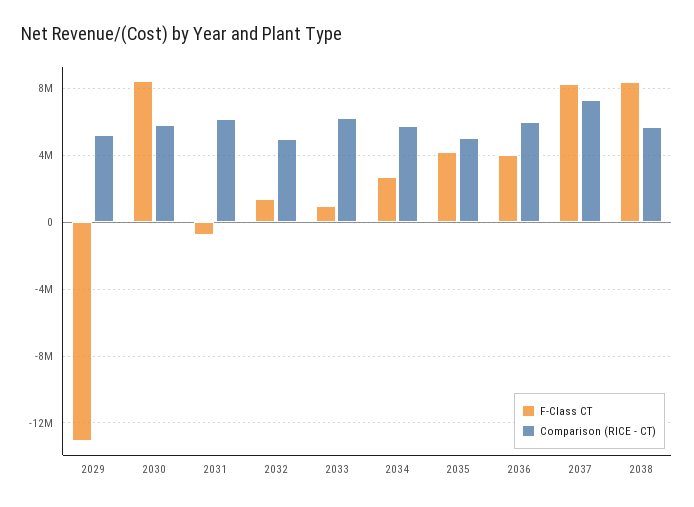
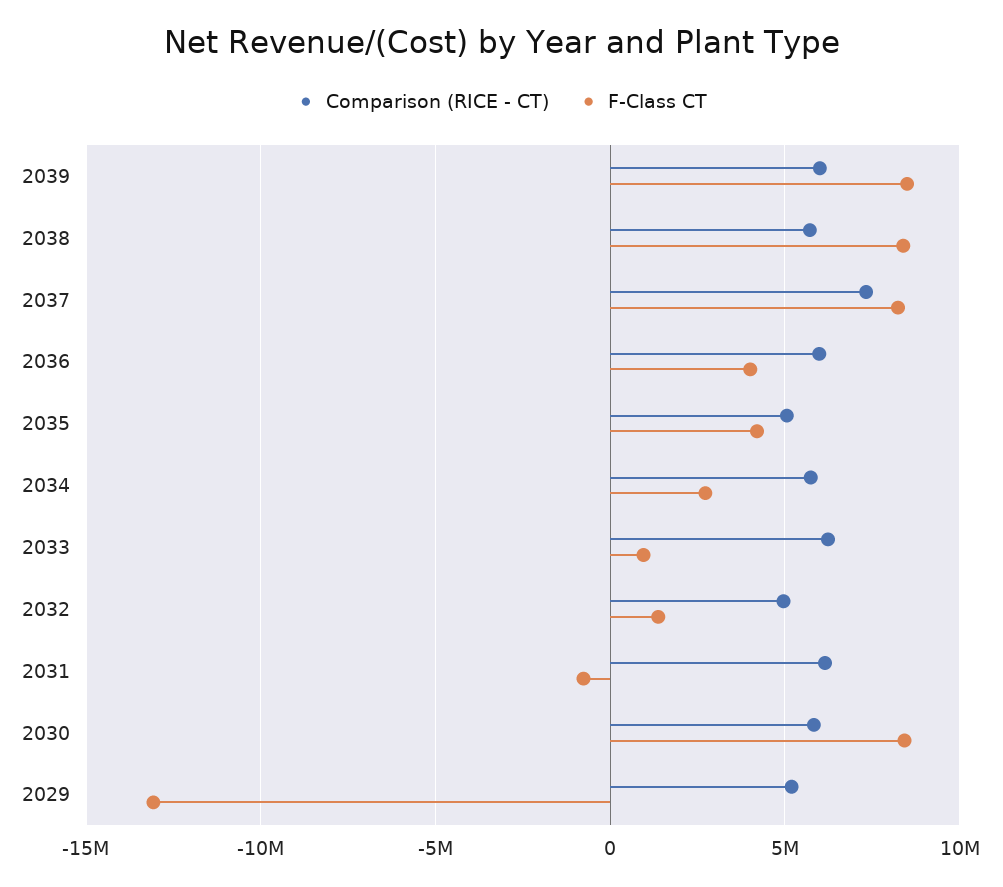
Comparison (RICE - CT), 2039: none -> 6000000
F-Class CT, 2039: none -> 8500000

